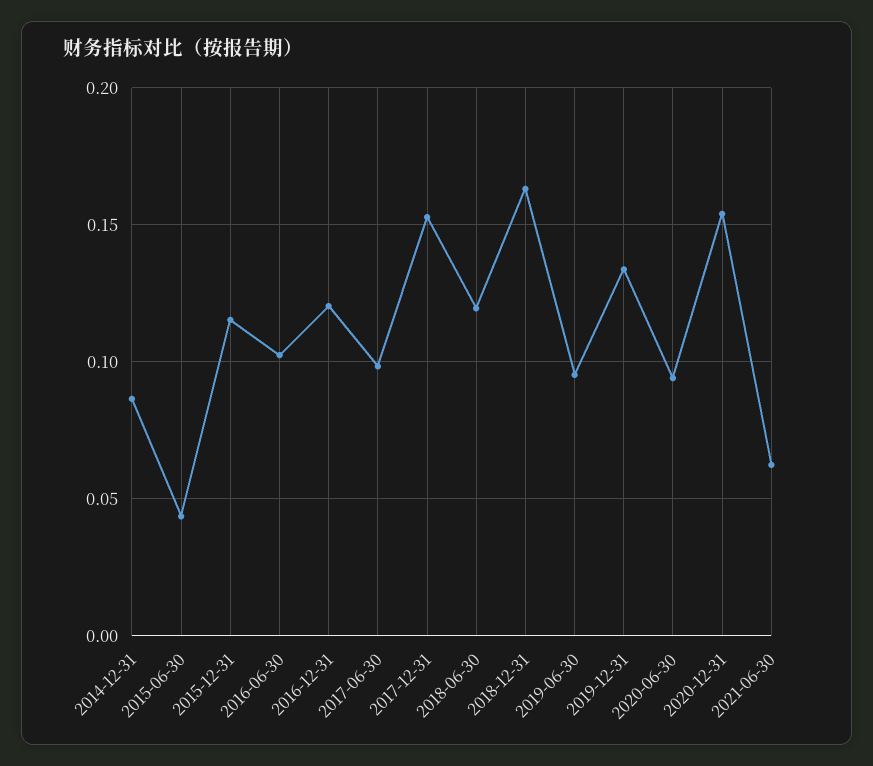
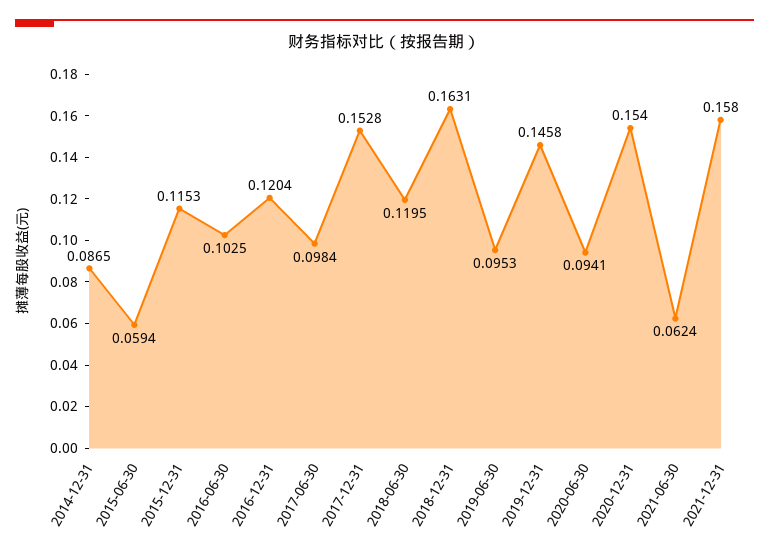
2015-06-30: 0.045 -> 0.0594
2019-12-31: 0.135 -> 0.1458
2021-12-31: none -> 0.158

